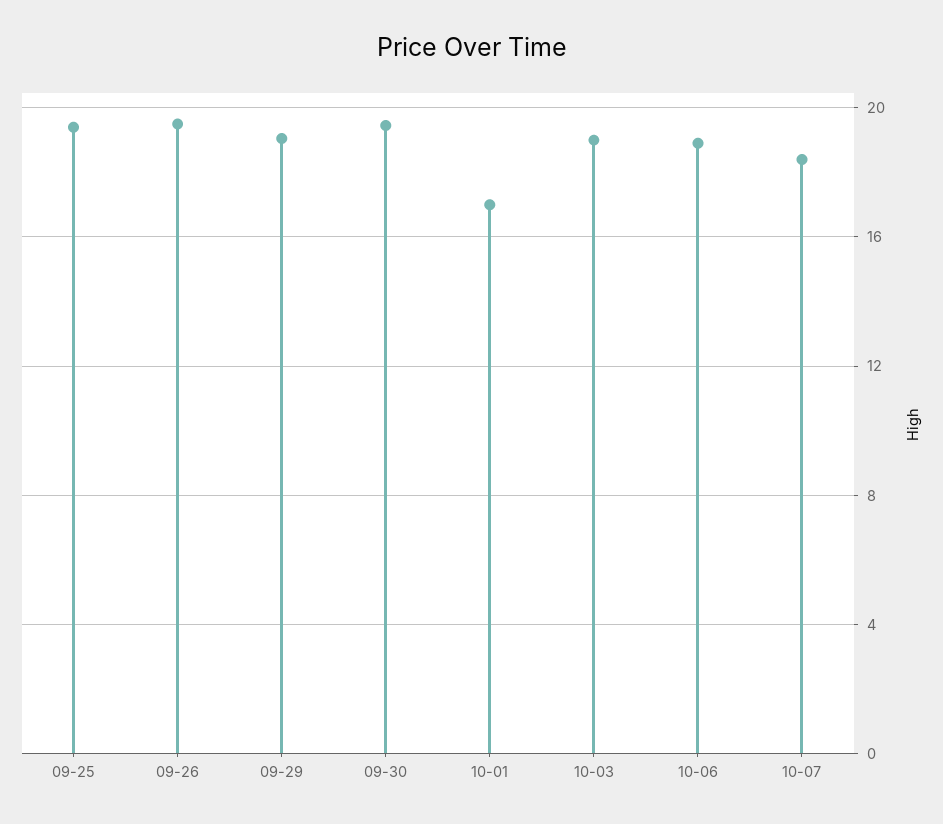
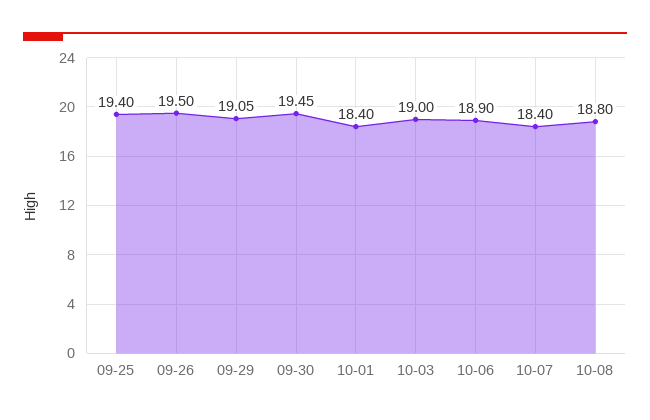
10-01: 17 -> 18.4
10-08: none -> 18.8

